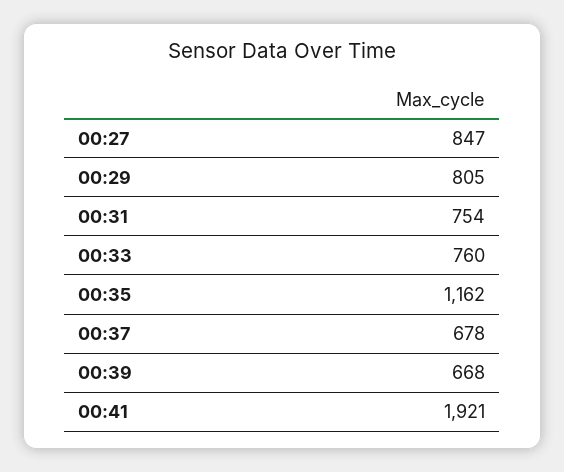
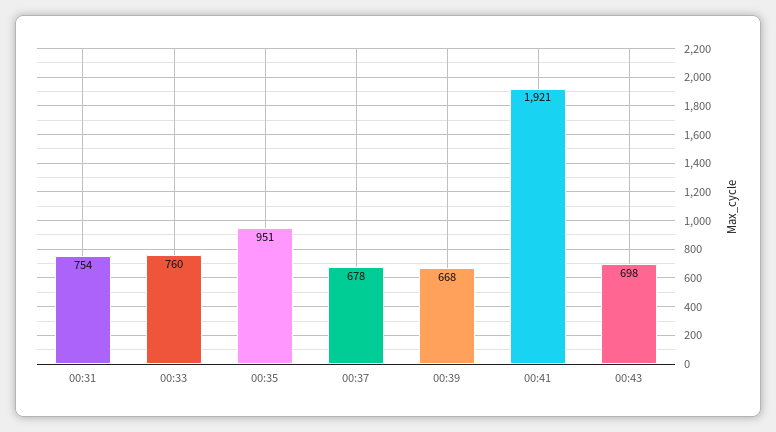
00:27: 847 -> none
00:29: 805 -> none
00:35: 1162 -> 951
00:43: none -> 698

